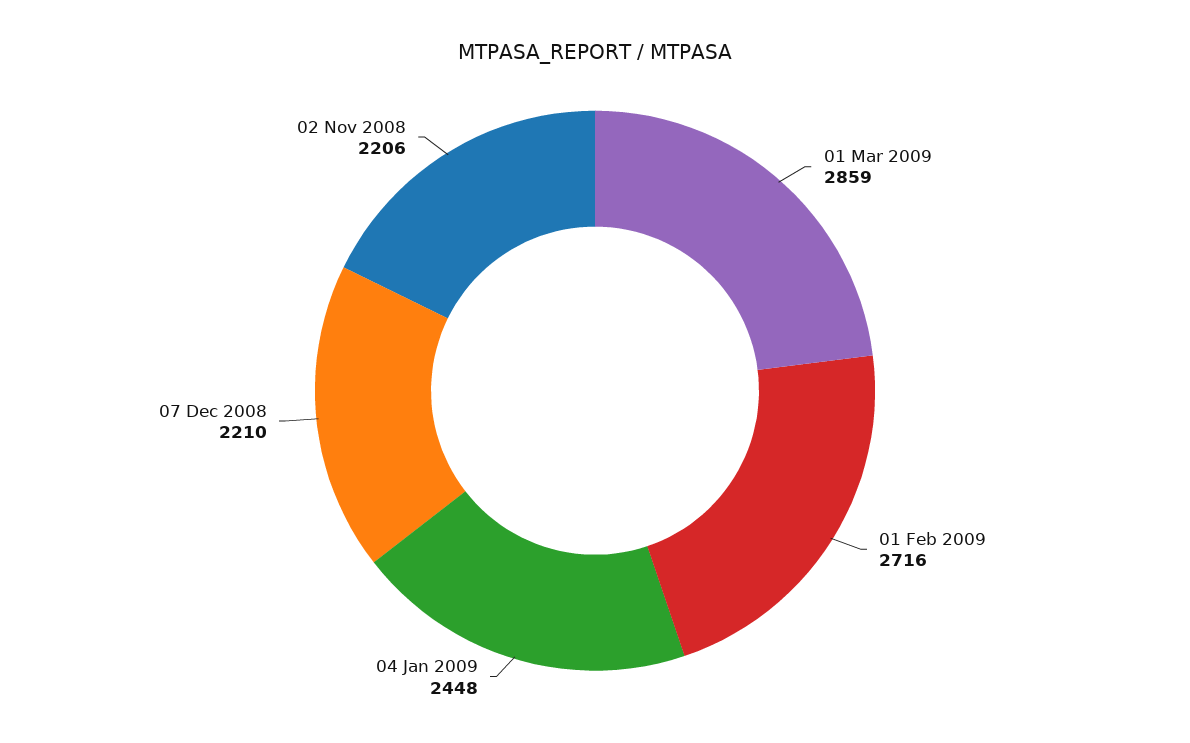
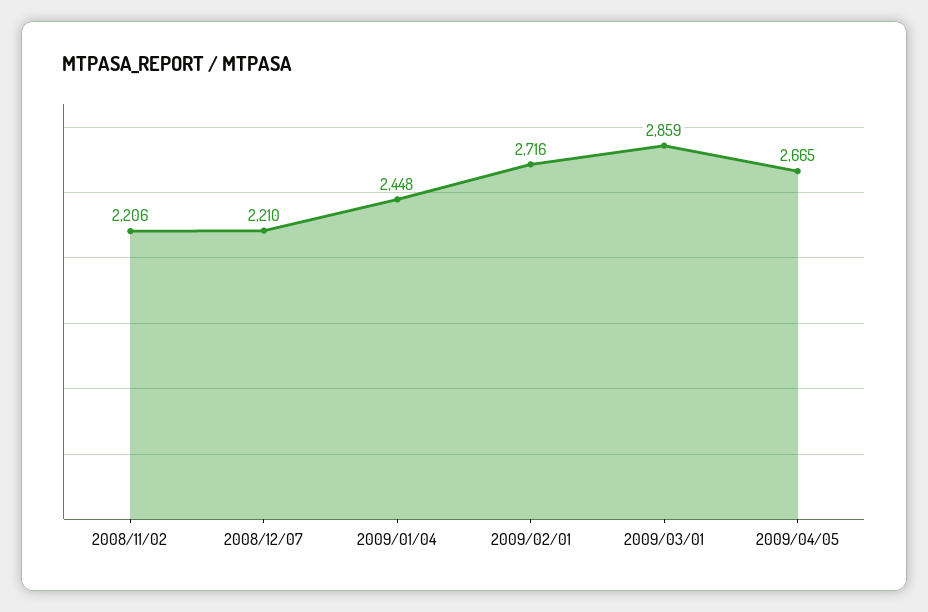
2009/04/05: none -> 2665

